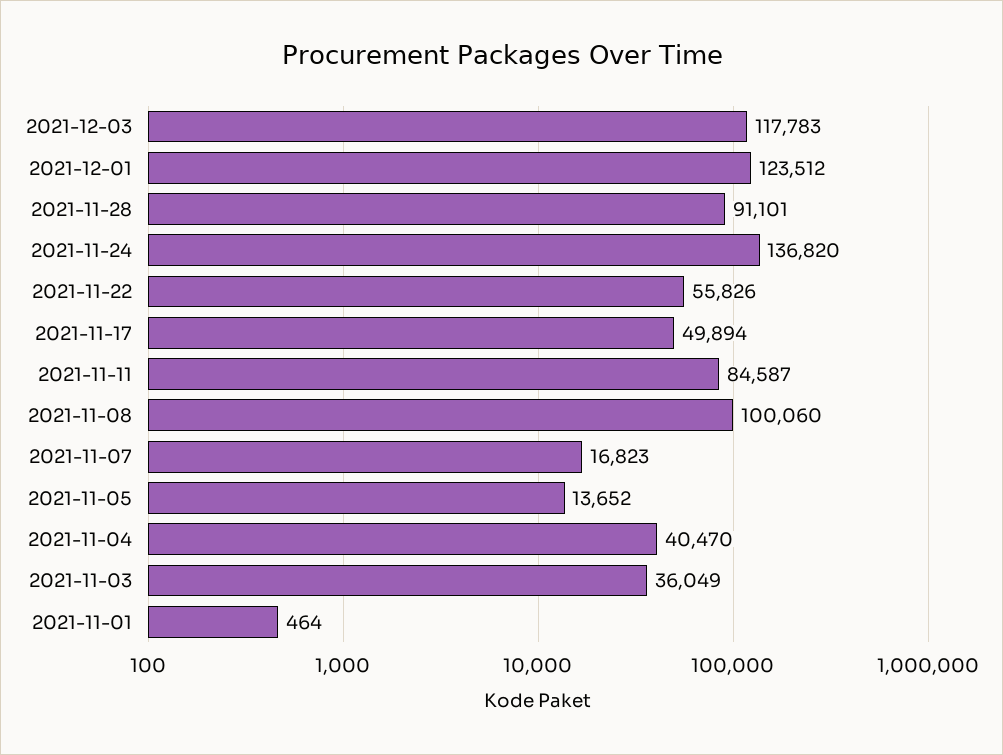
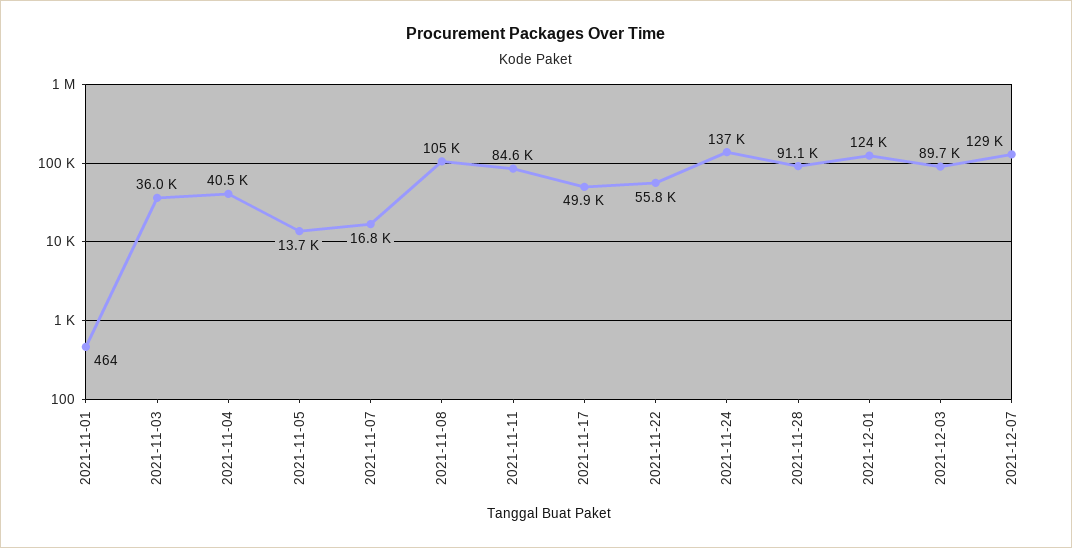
2021-12-03: 117783 -> 89700
2021-11-08: 100060 -> 105000
2021-12-07: none -> 129000

